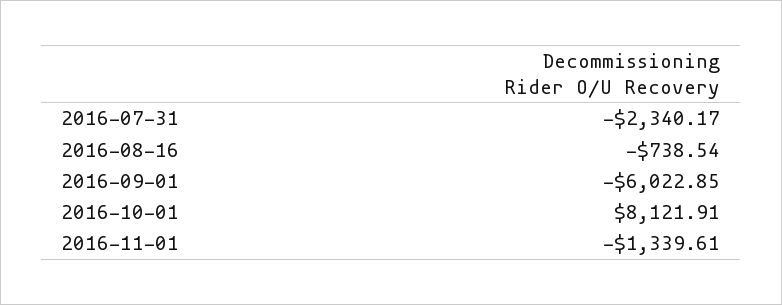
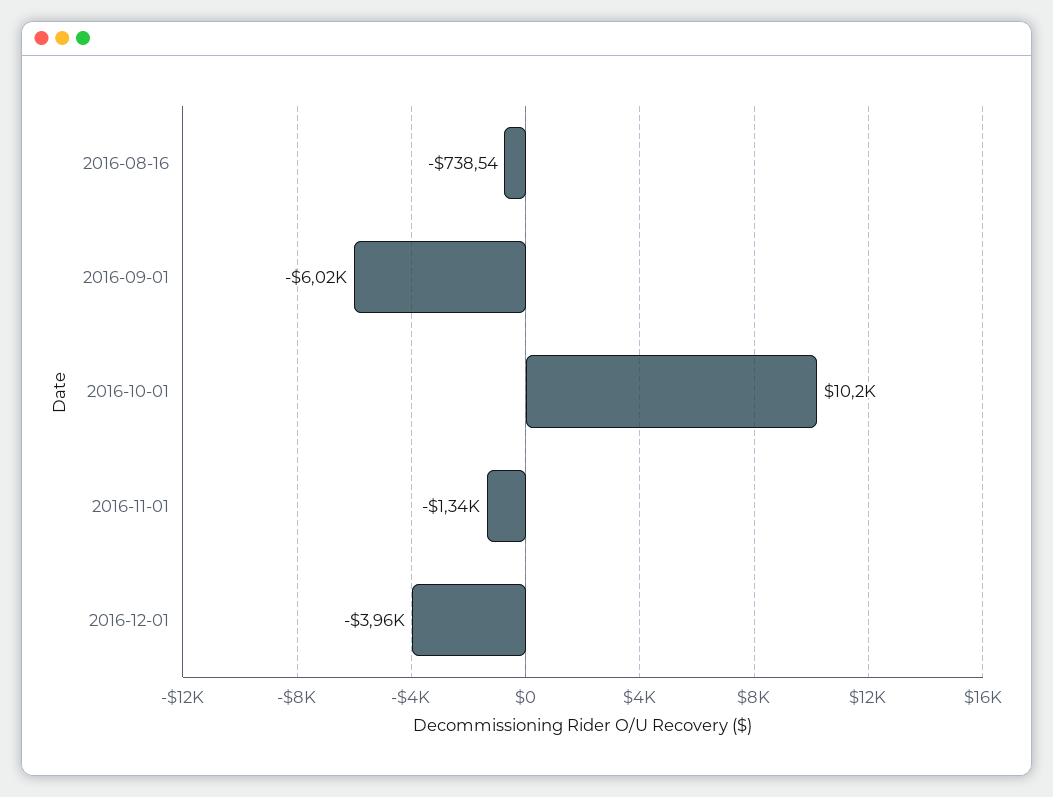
2016-07-31: -2340.17 -> none
2016-10-01: 8121.91 -> 10200
2016-12-01: none -> -3960

